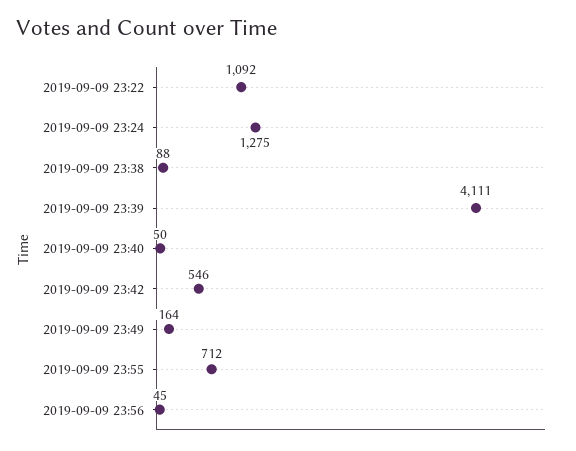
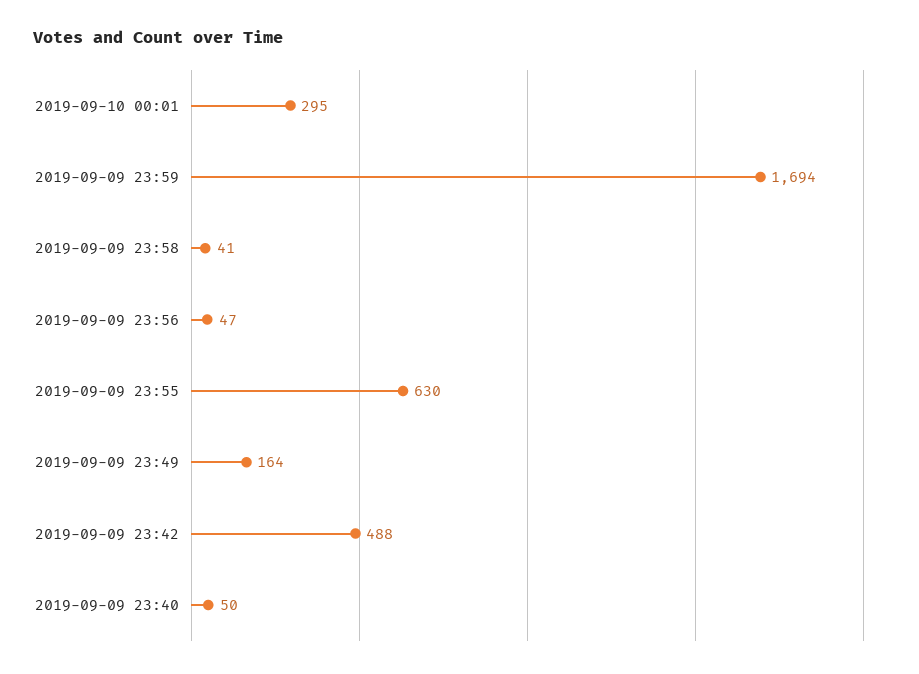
2019-09-09 23:22: 1092 -> none
2019-09-09 23:24: 1275 -> none
2019-09-09 23:38: 88 -> none
2019-09-09 23:39: 4111 -> none
2019-09-09 23:42: 546 -> 488
2019-09-09 23:55: 712 -> 630
2019-09-09 23:56: 45 -> 47
2019-09-10 00:01: none -> 295
2019-09-09 23:59: none -> 1694
2019-09-09 23:58: none -> 41

